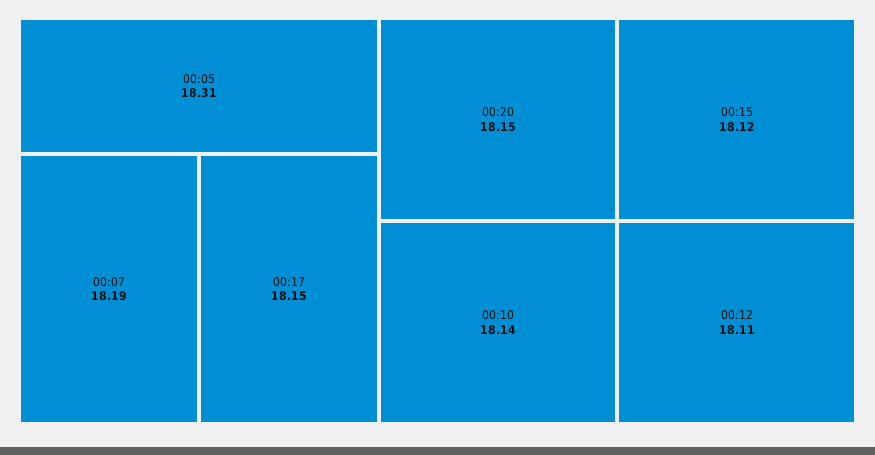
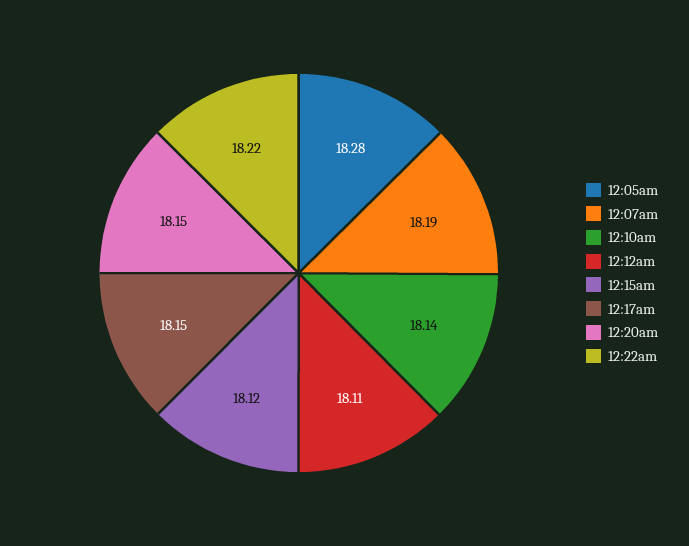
00:05: 18.31 -> 18.28
12:22am: none -> 18.22

